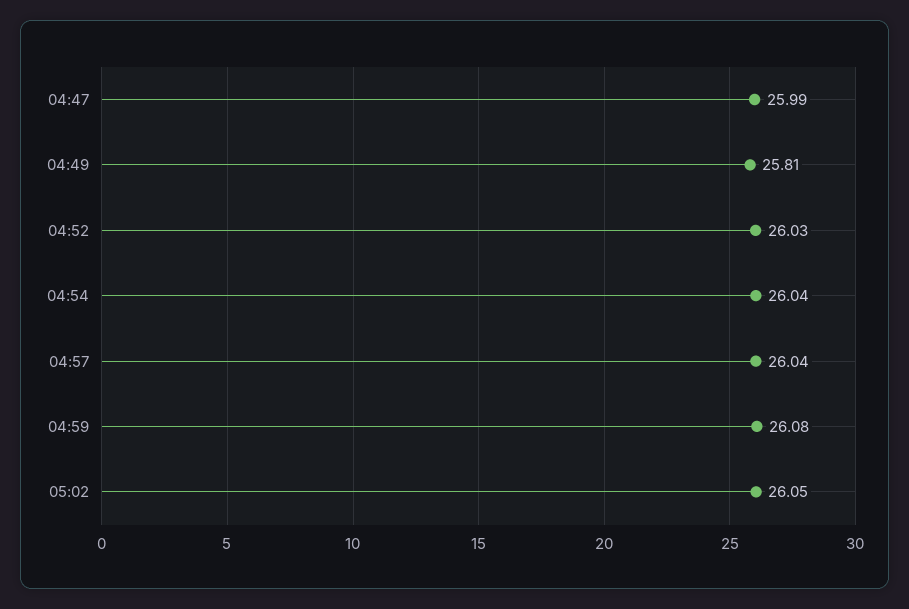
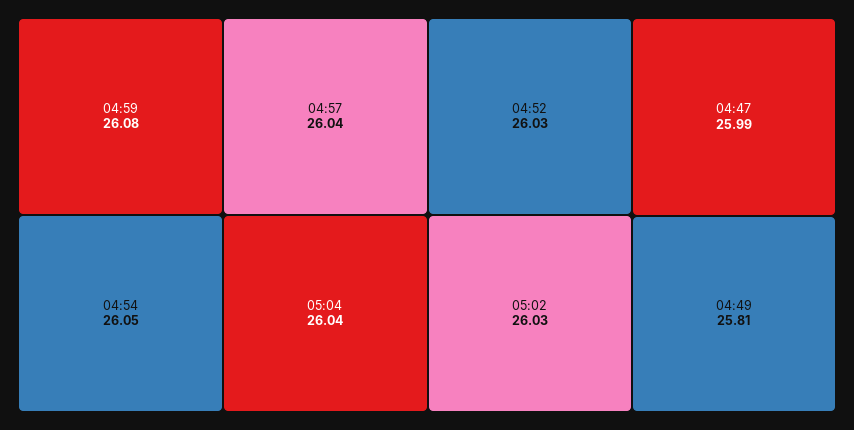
04:54: 26.04 -> 26.05
05:02: 26.05 -> 26.03
05:04: none -> 26.04

